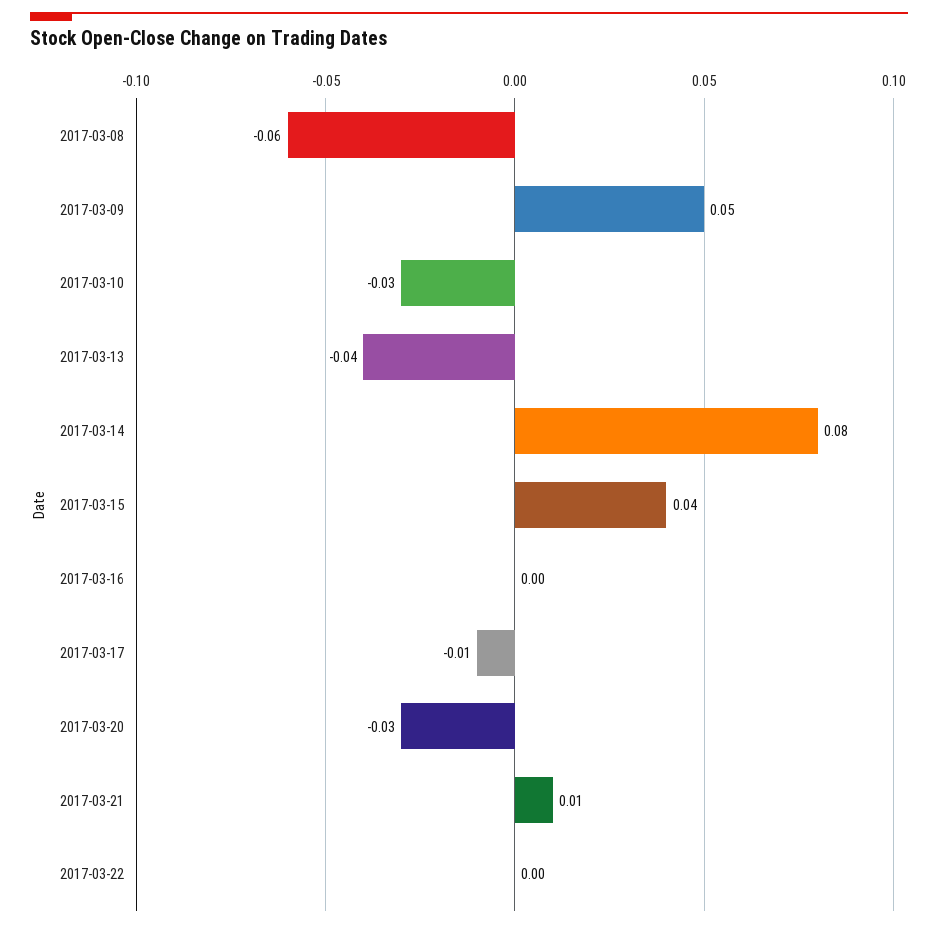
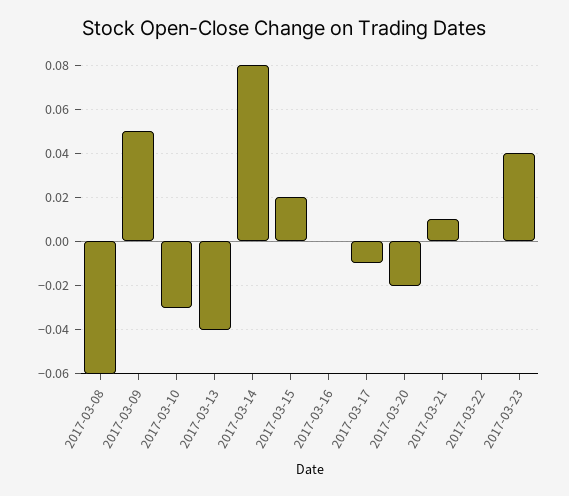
2017-03-15: 0.04 -> 0.02
2017-03-20: -0.03 -> -0.02
2017-03-23: none -> 0.04

